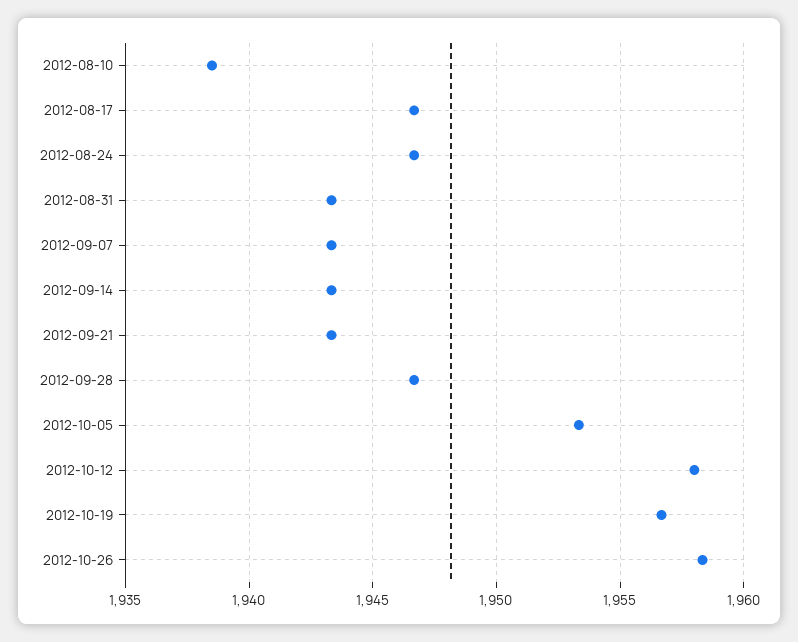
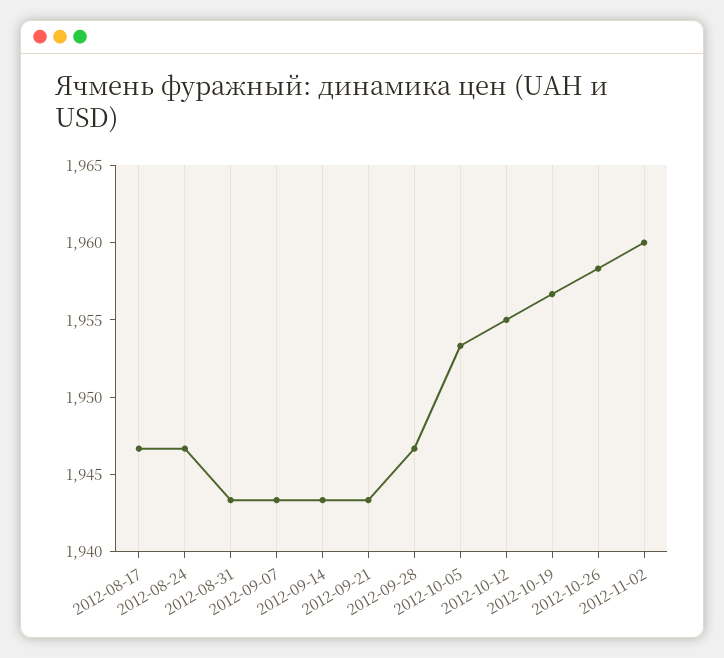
2012-08-10: 1938.5 -> none
2012-10-12: 1958 -> 1955
2012-11-02: none -> 1960

